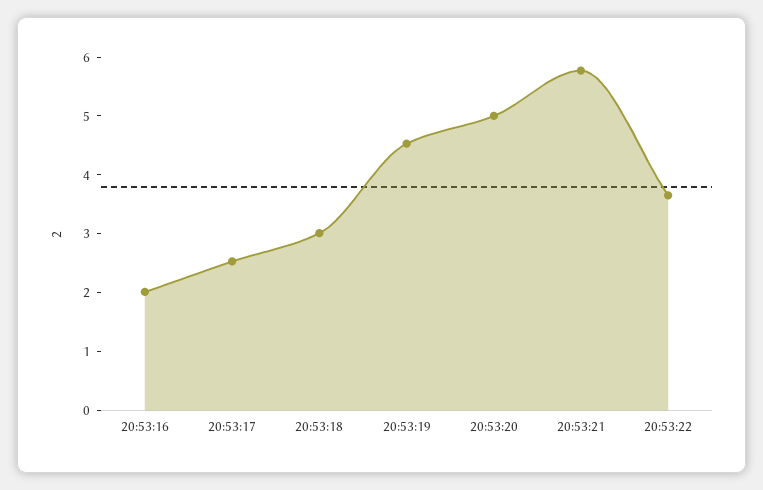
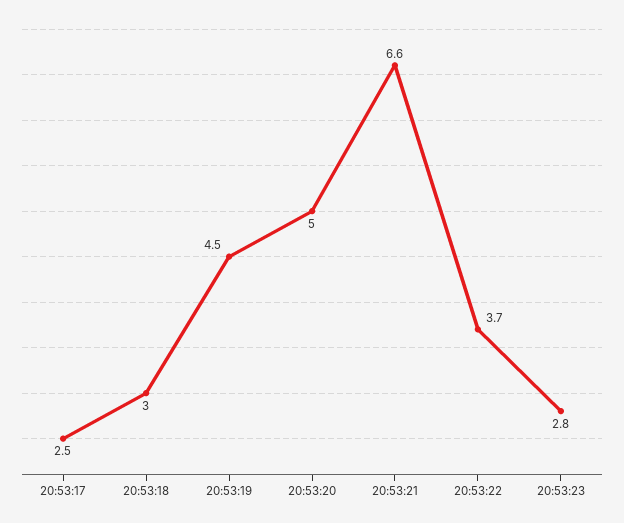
20:53:16: 2 -> none
20:53:21: 5.8 -> 6.6
20:53:23: none -> 2.8

